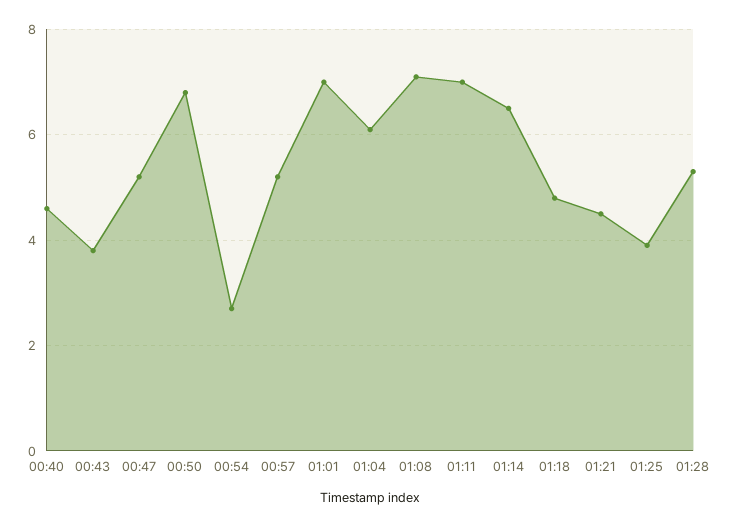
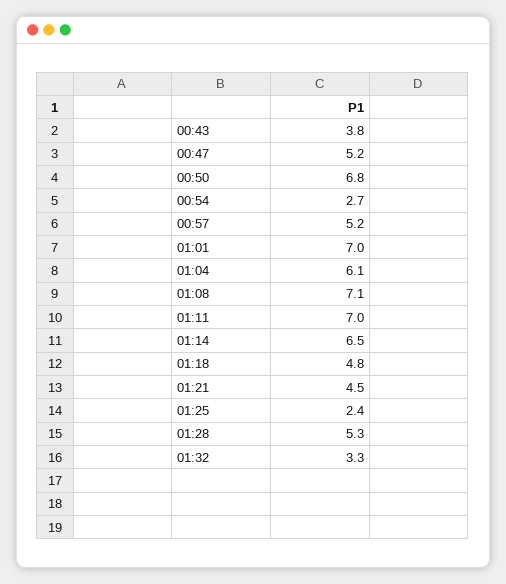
00:40: 4.5 -> none
01:25: 4 -> 2.4
01:32: none -> 3.3

